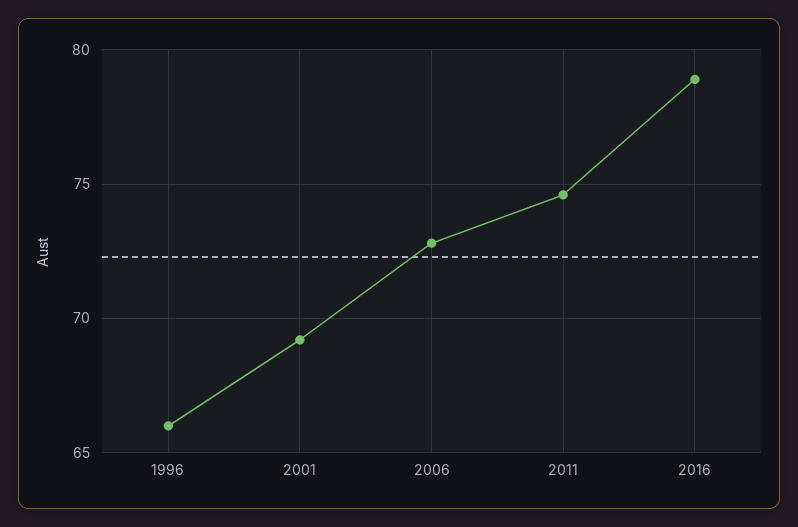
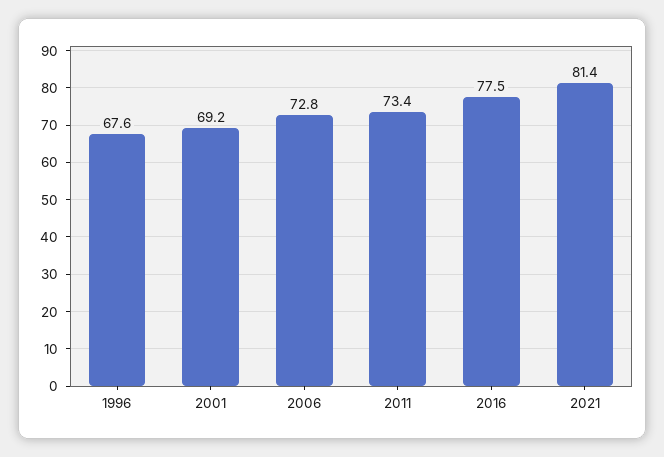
1996: 66 -> 67.6
2011: 74.5 -> 73.4
2016: 79 -> 77.5
2021: none -> 81.4

